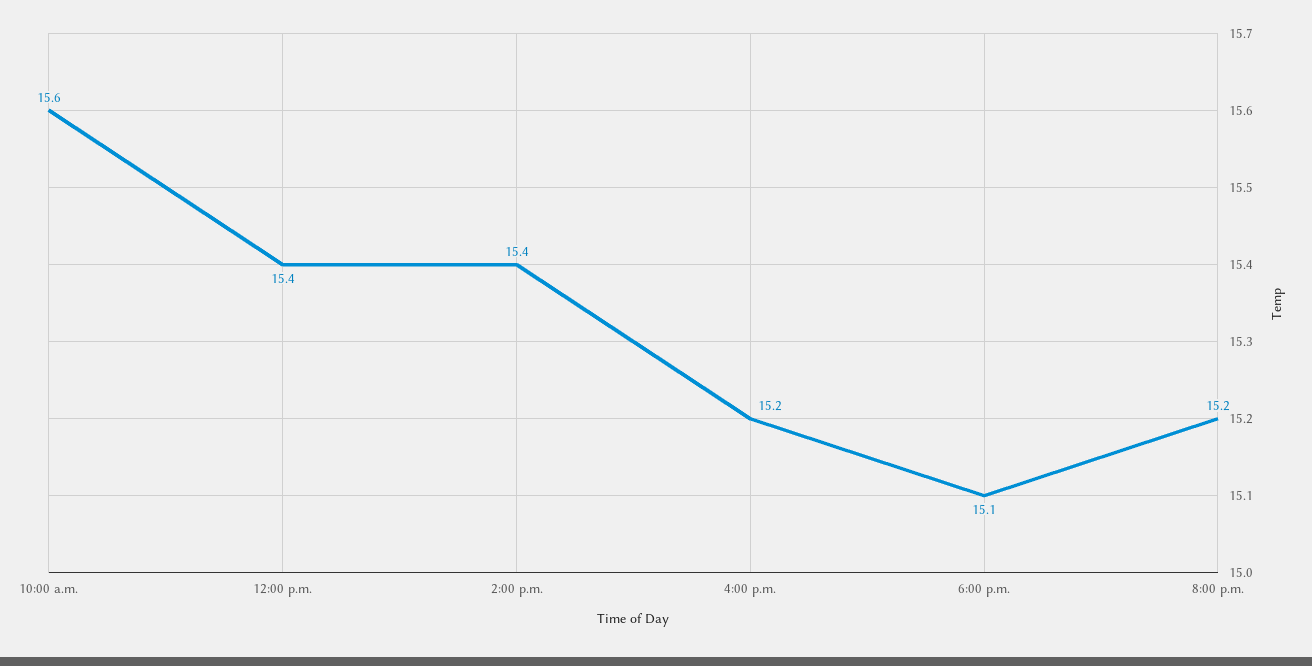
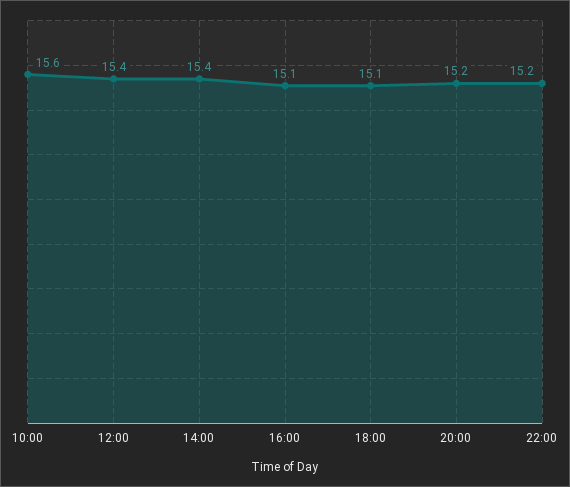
4:00 p.m.: 15.2 -> 15.1
22:00: none -> 15.2

